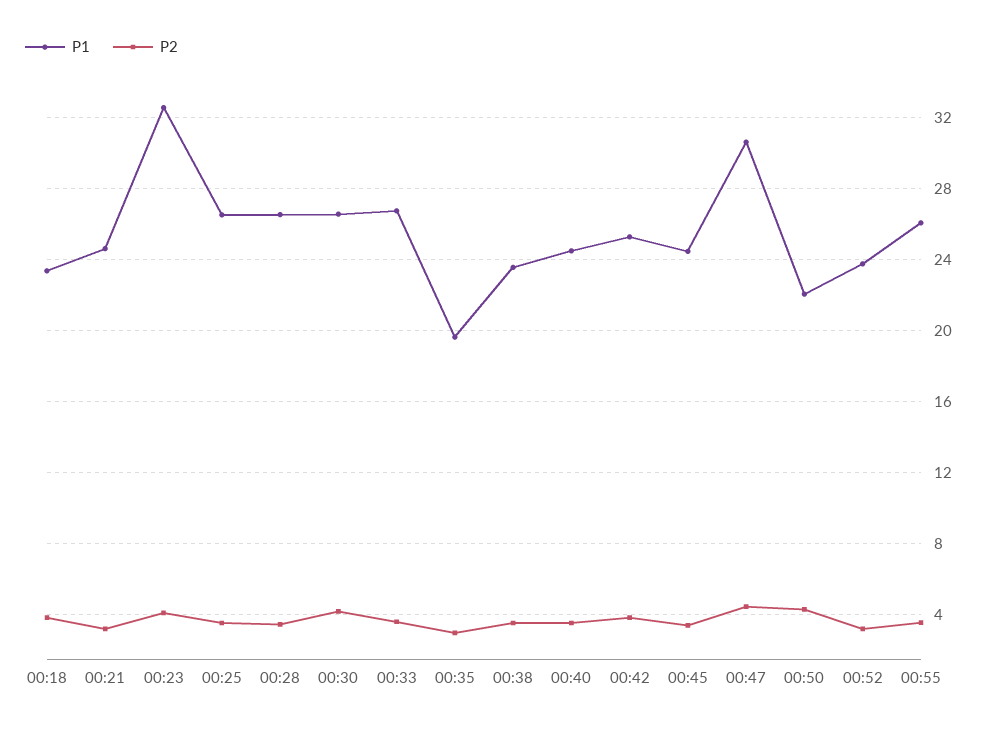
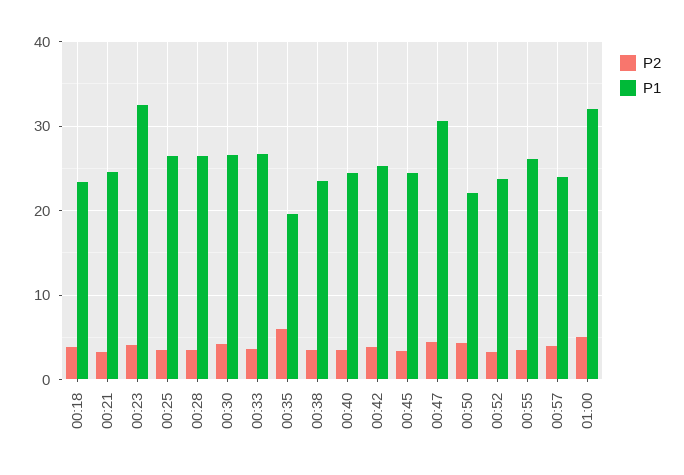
P2, 00:35: 3 -> 6
P2, 00:57: none -> 4
P1, 00:57: none -> 24
P2, 01:00: none -> 5
P1, 01:00: none -> 32

